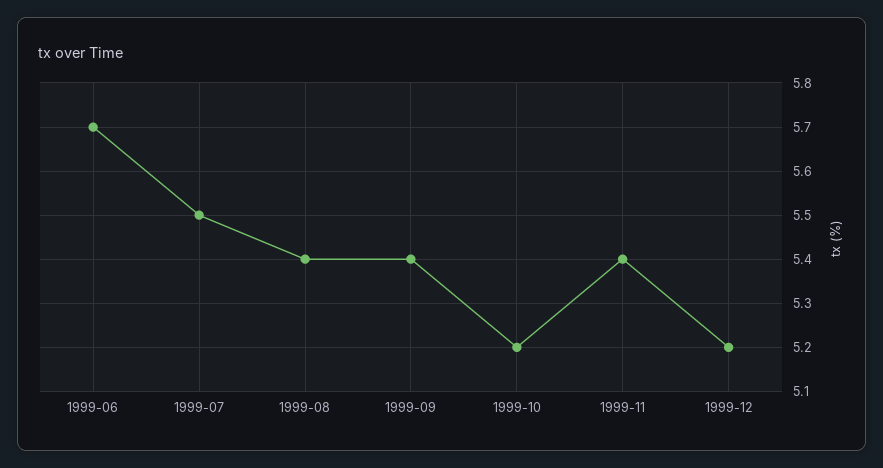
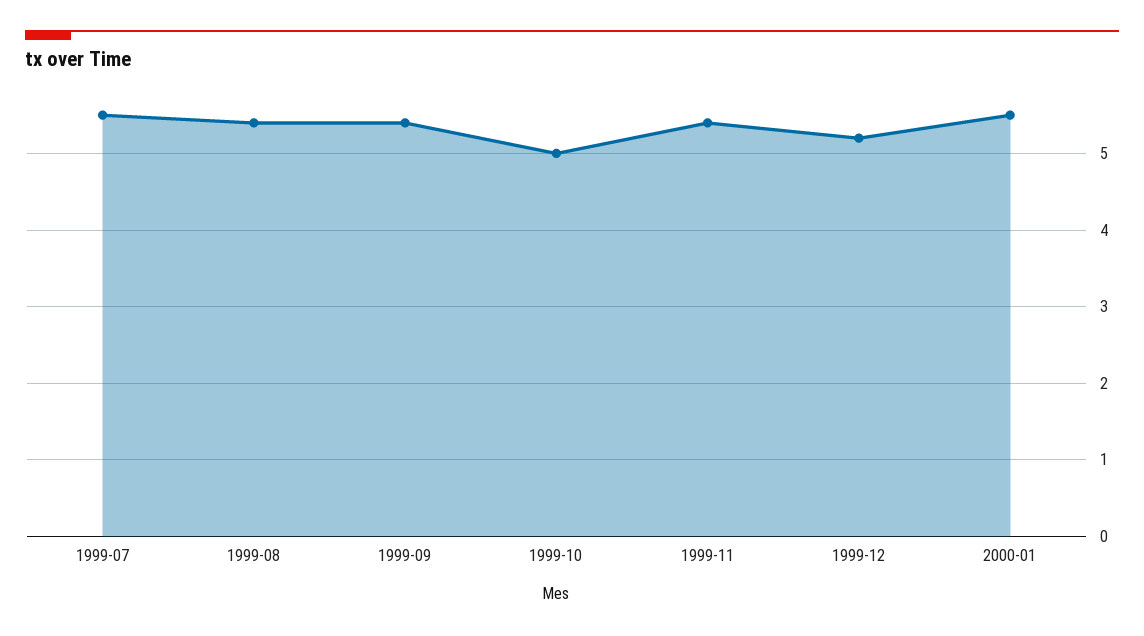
1999-06: 5.7 -> none
1999-10: 5.2 -> 5
2000-01: none -> 5.5

